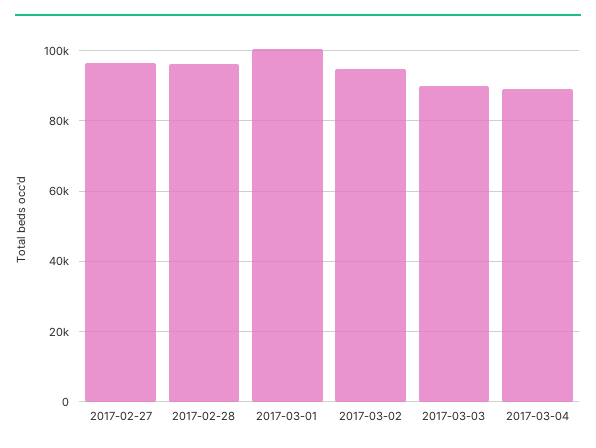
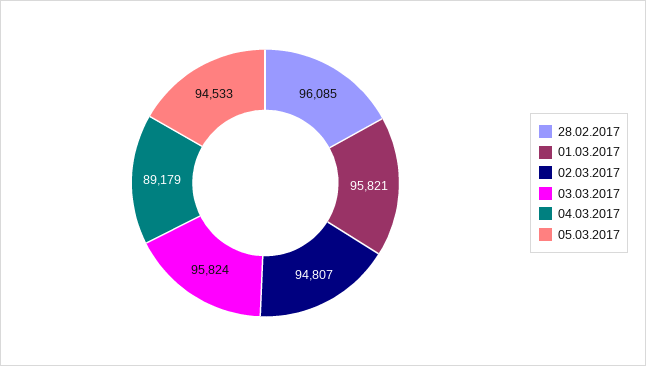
2017-02-27: 96000 -> none
2017-03-01: 100000 -> 95821
2017-03-03: 90000 -> 95824
05.03.2017: none -> 94533

